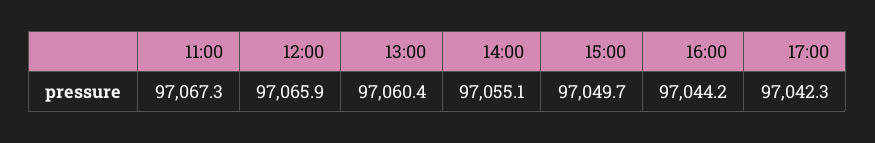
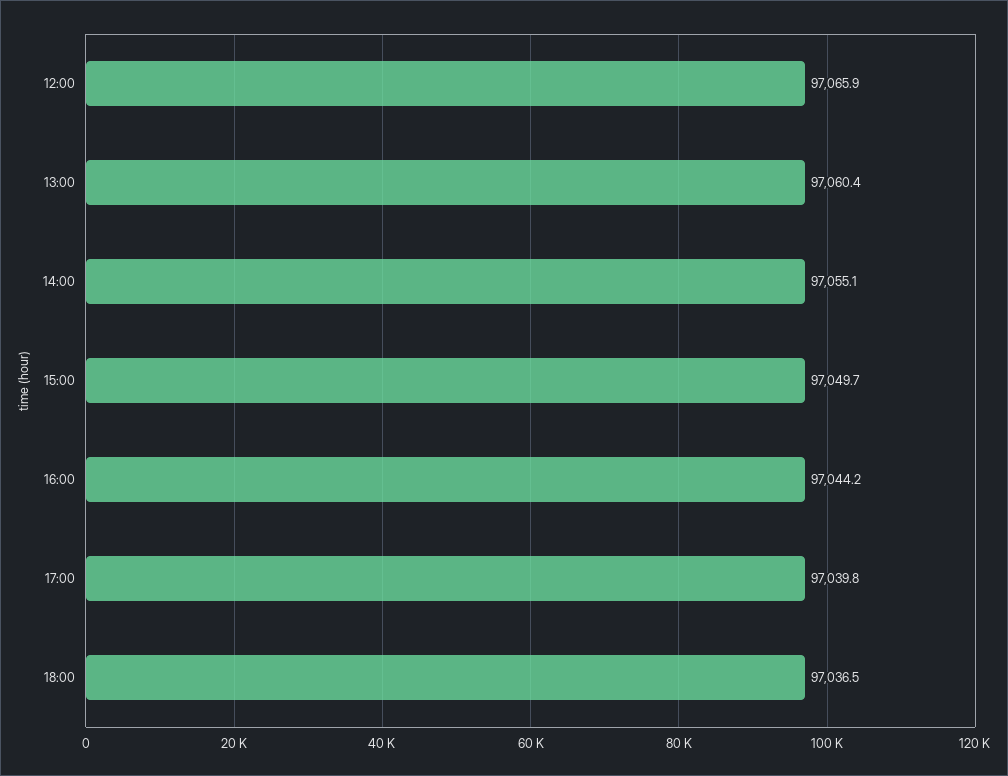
11:00: 97067.3 -> none
17:00: 97042.3 -> 97039.8
18:00: none -> 97036.5

